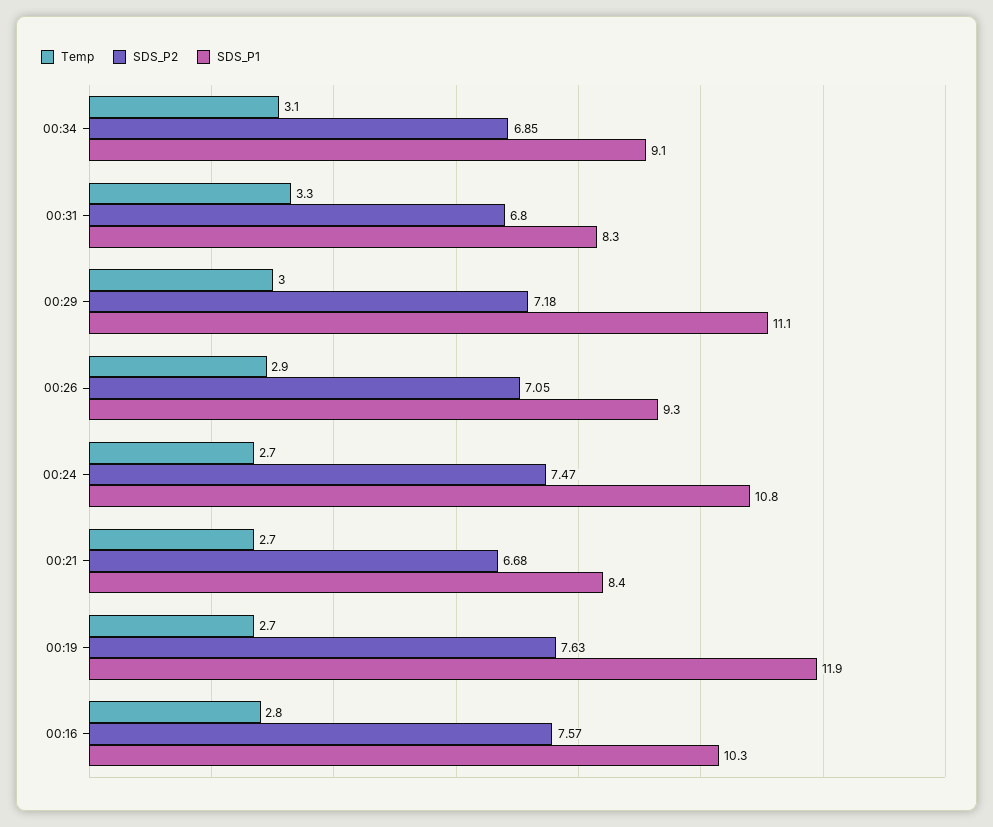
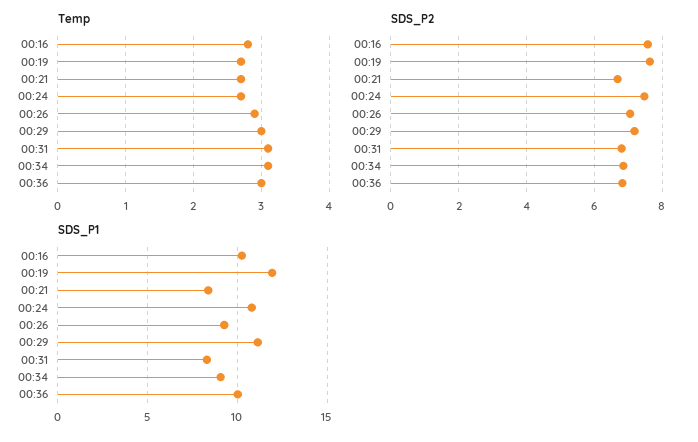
Temp, 00:31: 3.3 -> 3.1
Temp, 00:36: none -> 3
SDS_P2, 00:36: none -> 6.8
SDS_P1, 00:36: none -> 10

